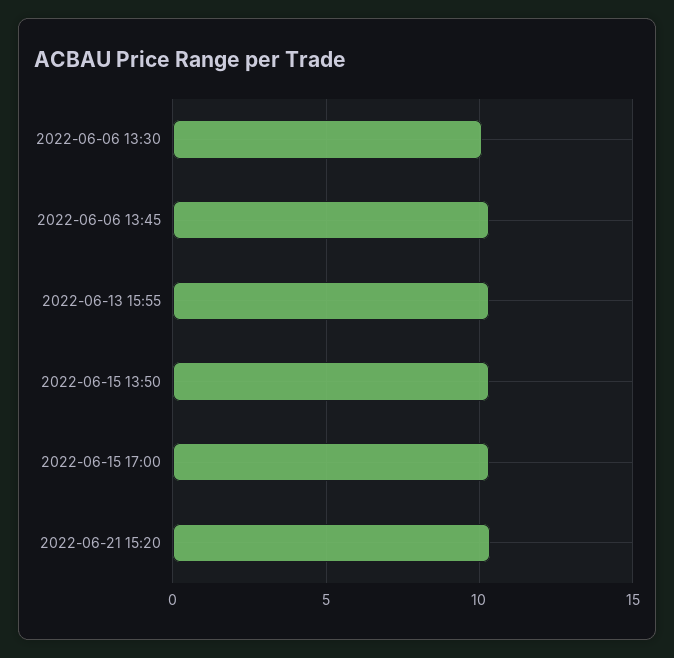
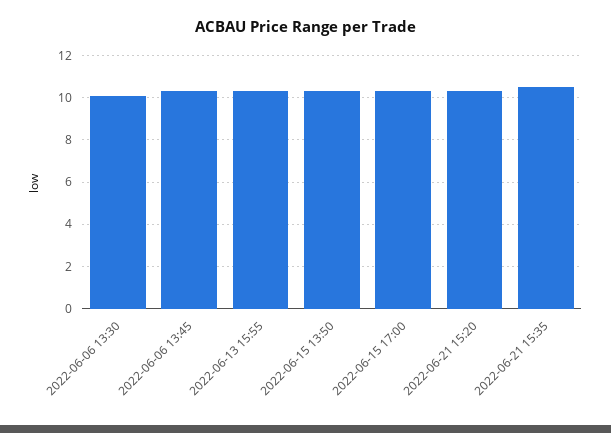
2022-06-21 15:35: none -> 10.5

